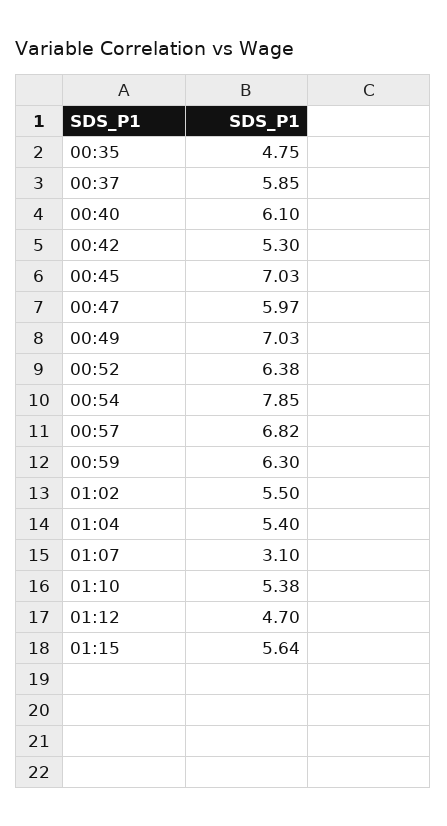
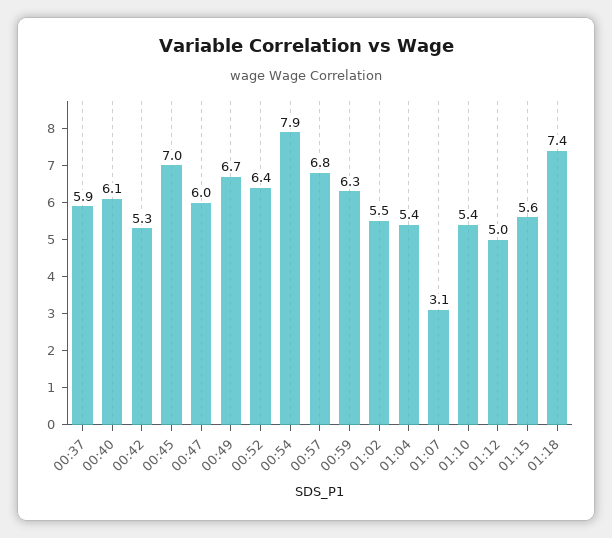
00:35: 4.75 -> none
00:49: 7.03 -> 6.7
01:12: 4.7 -> 5
01:18: none -> 7.4

